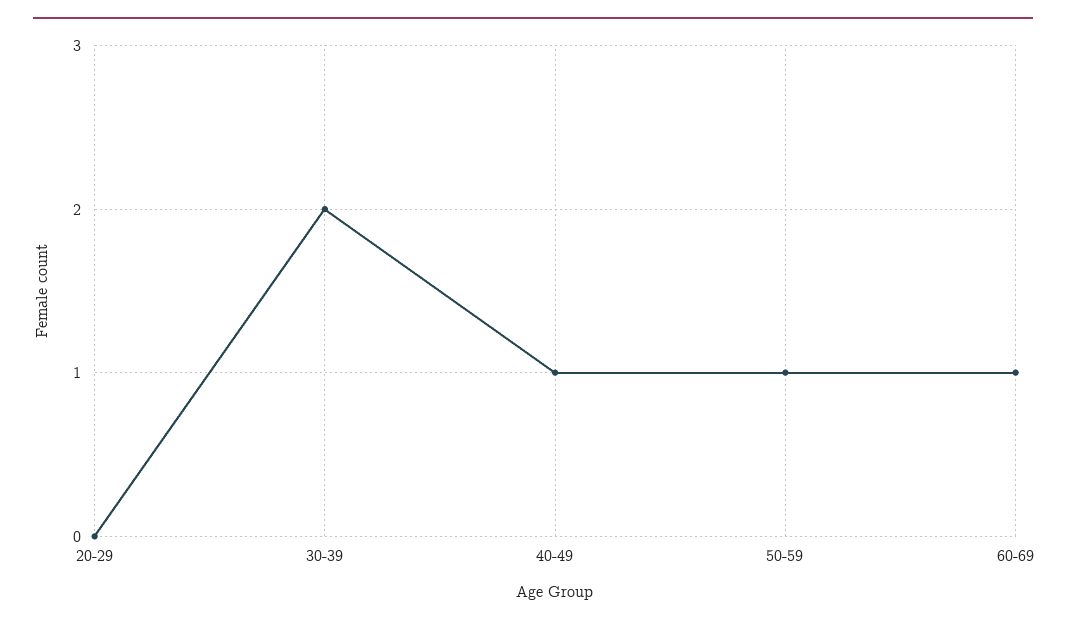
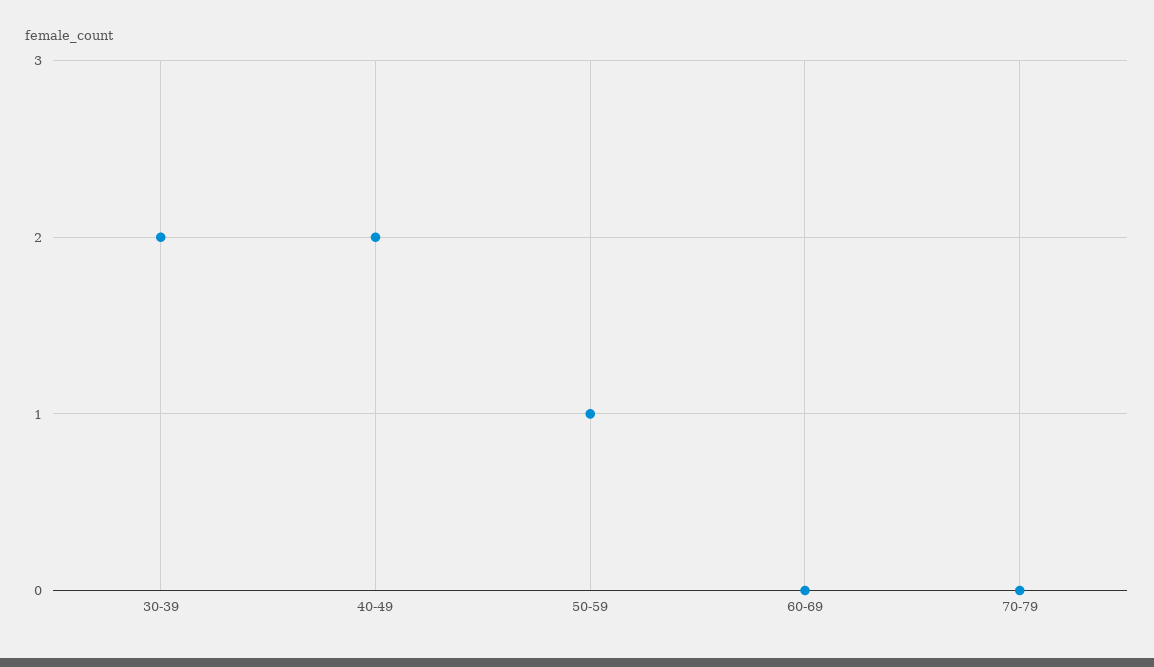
20-29: 0 -> none
40-49: 1 -> 2
60-69: 1 -> 0
70-79: none -> 0

